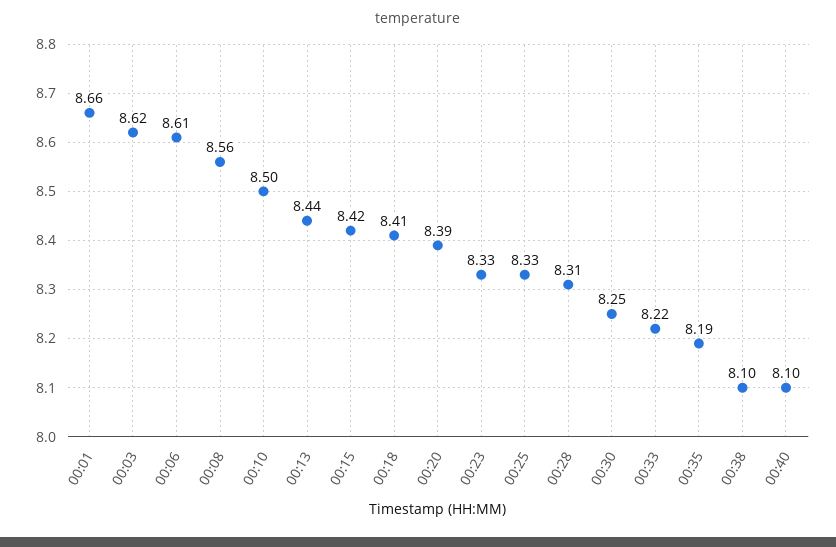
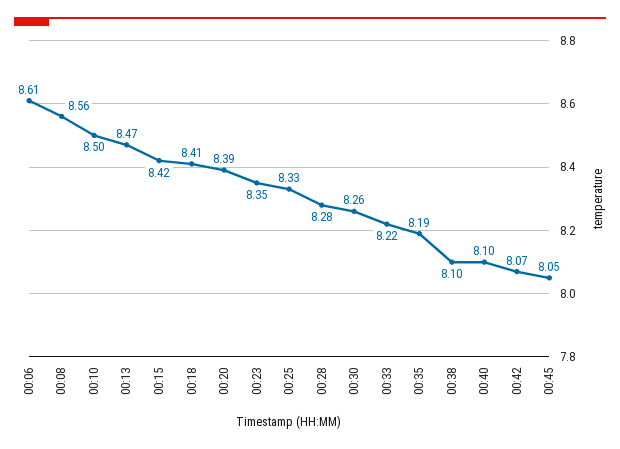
00:01: 8.66 -> none
00:03: 8.62 -> none
00:13: 8.44 -> 8.47
00:23: 8.33 -> 8.35
00:28: 8.31 -> 8.28
00:30: 8.25 -> 8.26
00:42: none -> 8.07
00:45: none -> 8.05

